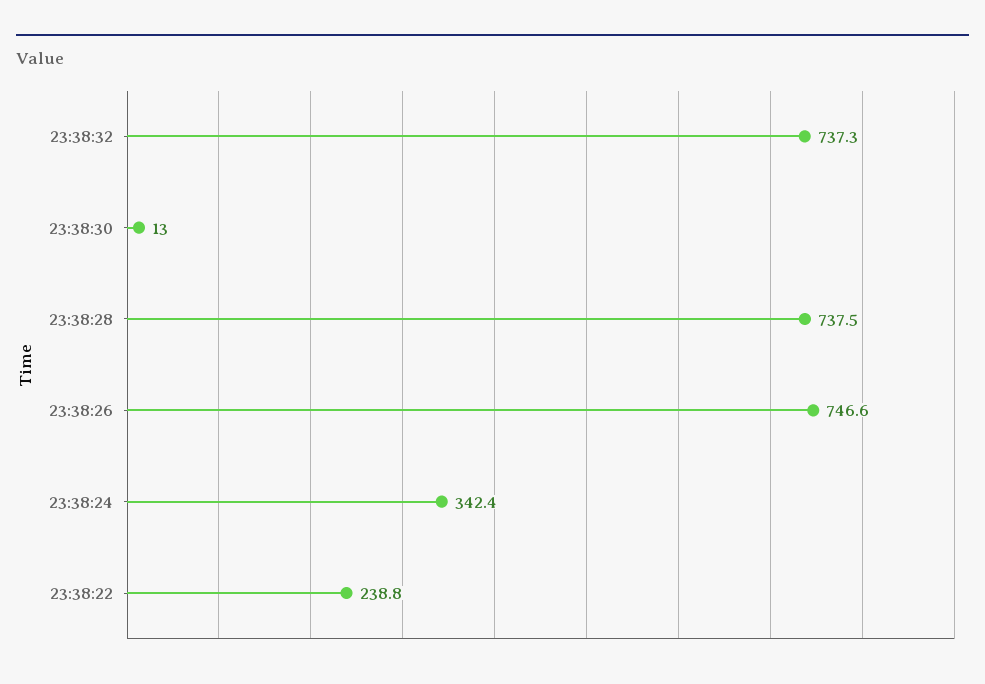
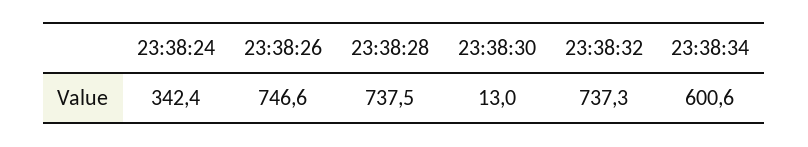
23:38:22: 238.8 -> none
23:38:34: none -> 600.6

